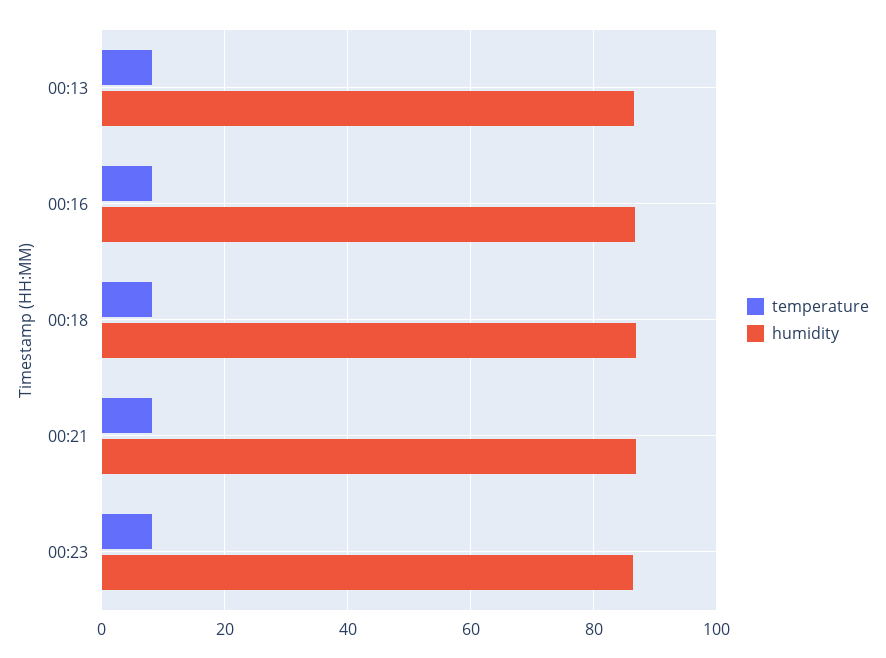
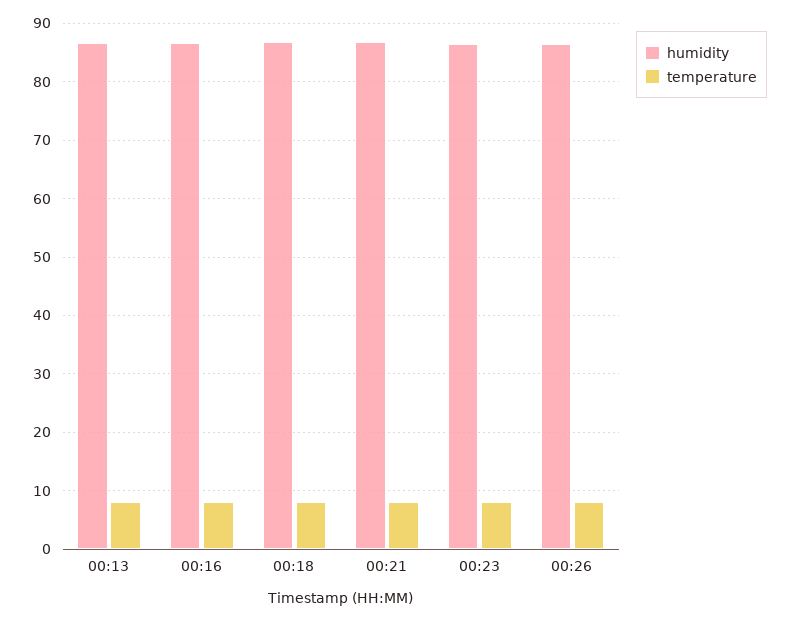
humidity, 00:26: none -> 86
temperature, 00:26: none -> 8

